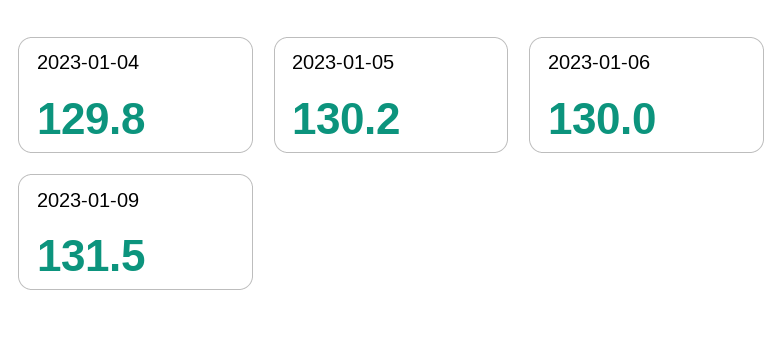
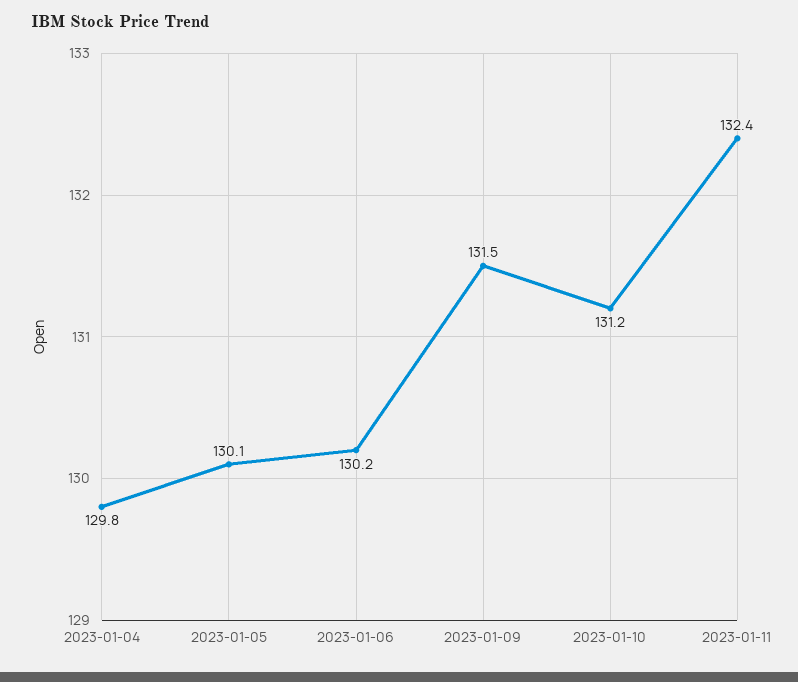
2023-01-05: 130.2 -> 130.1
2023-01-06: 130 -> 130.2
2023-01-10: none -> 131.2
2023-01-11: none -> 132.4

